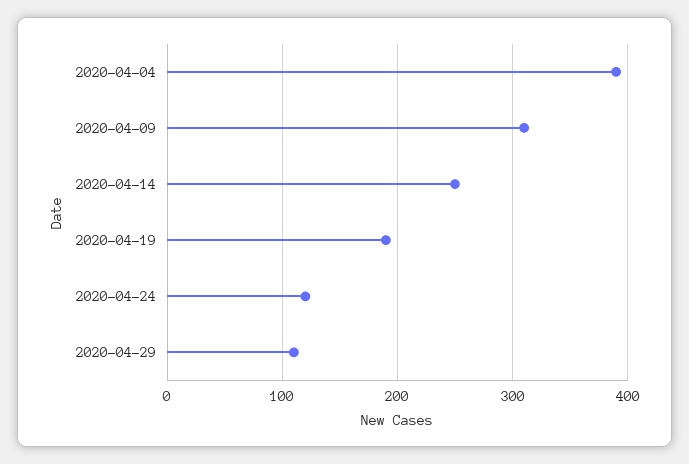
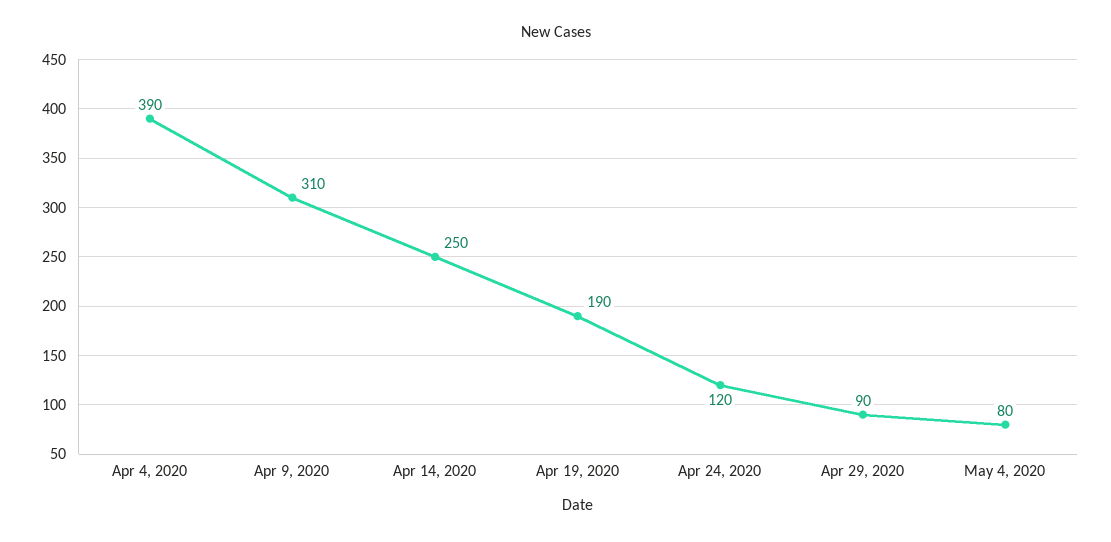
2020-04-29: 110 -> 90
May 4, 2020: none -> 80

